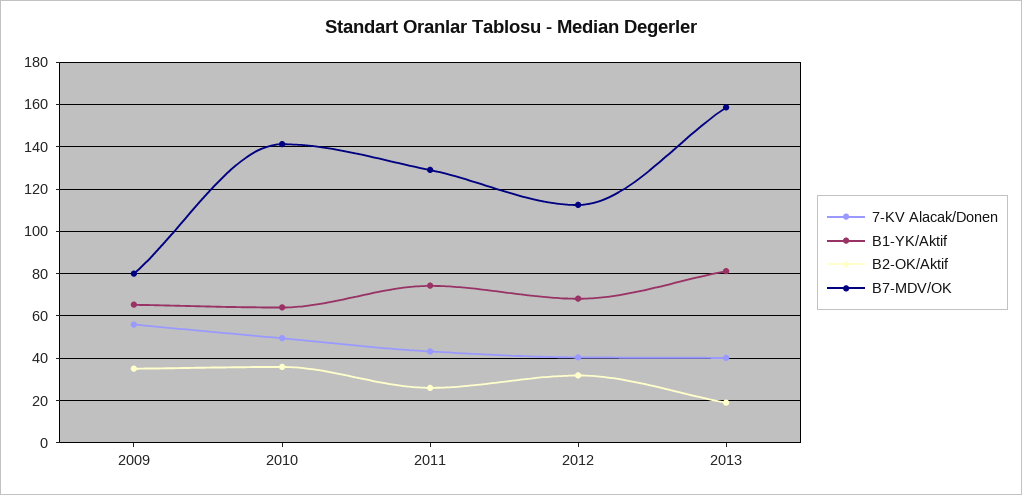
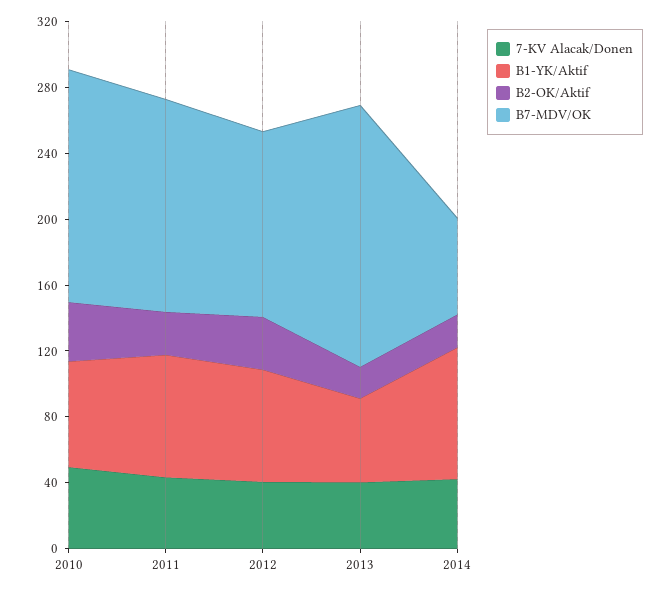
7-KV Alacak/Donen, 2009: 55 -> none
B1-YK/Aktif, 2009: 65 -> none
B2-OK/Aktif, 2009: 35 -> none
B7-MDV/OK, 2009: 80 -> none
B1-YK/Aktif, 2013: 80 -> 50
7-KV Alacak/Donen, 2014: none -> 40
B1-YK/Aktif, 2014: none -> 80
B2-OK/Aktif, 2014: none -> 20
B7-MDV/OK, 2014: none -> 60

